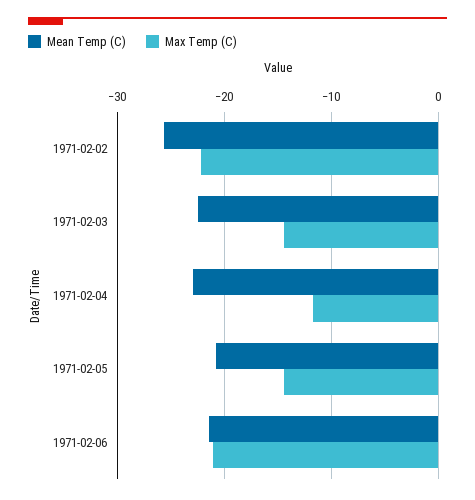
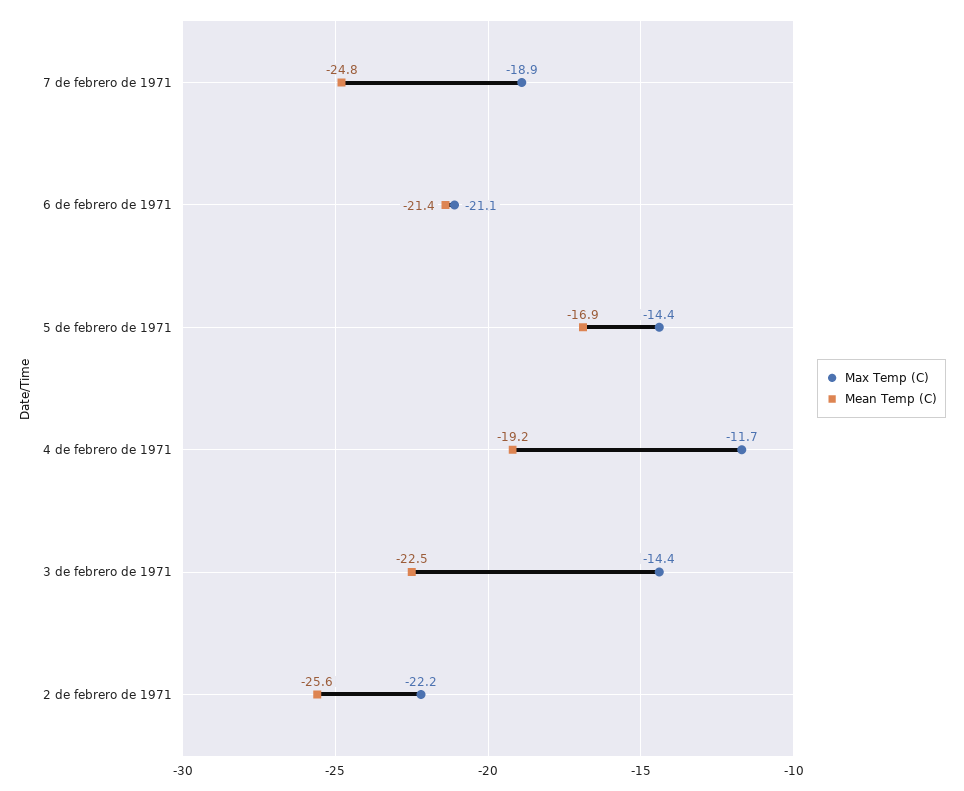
Mean Temp (C), 1971-02-04: -23 -> -19.2
Mean Temp (C), 1971-02-05: -21 -> -16.9
Max Temp (C), 7 de febrero de 1971: none -> -18.9
Mean Temp (C), 7 de febrero de 1971: none -> -24.8

